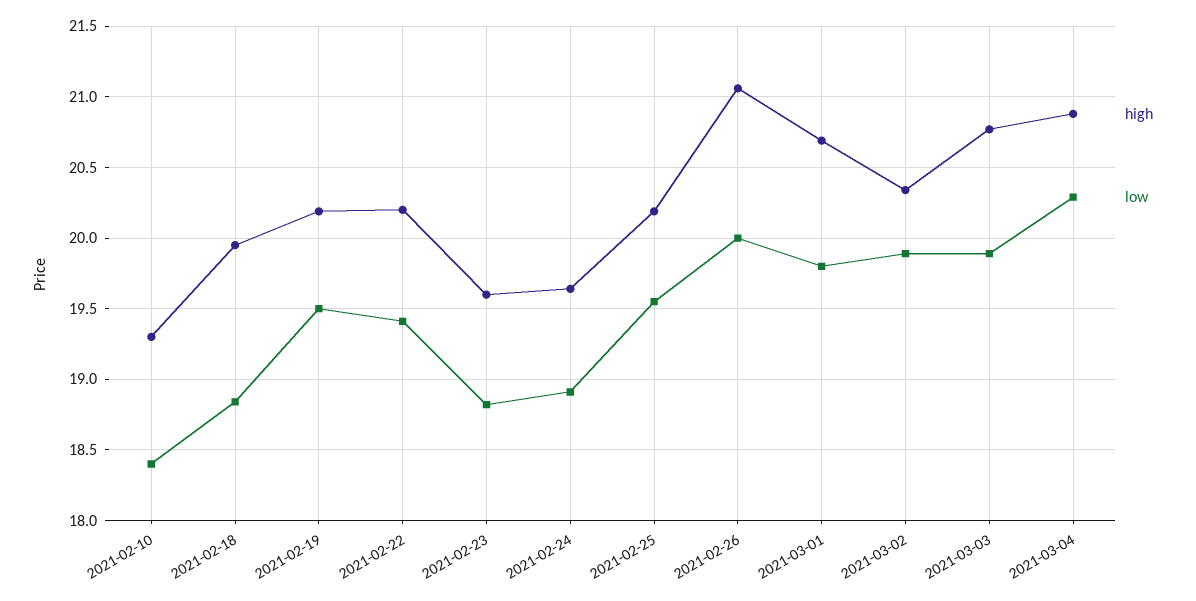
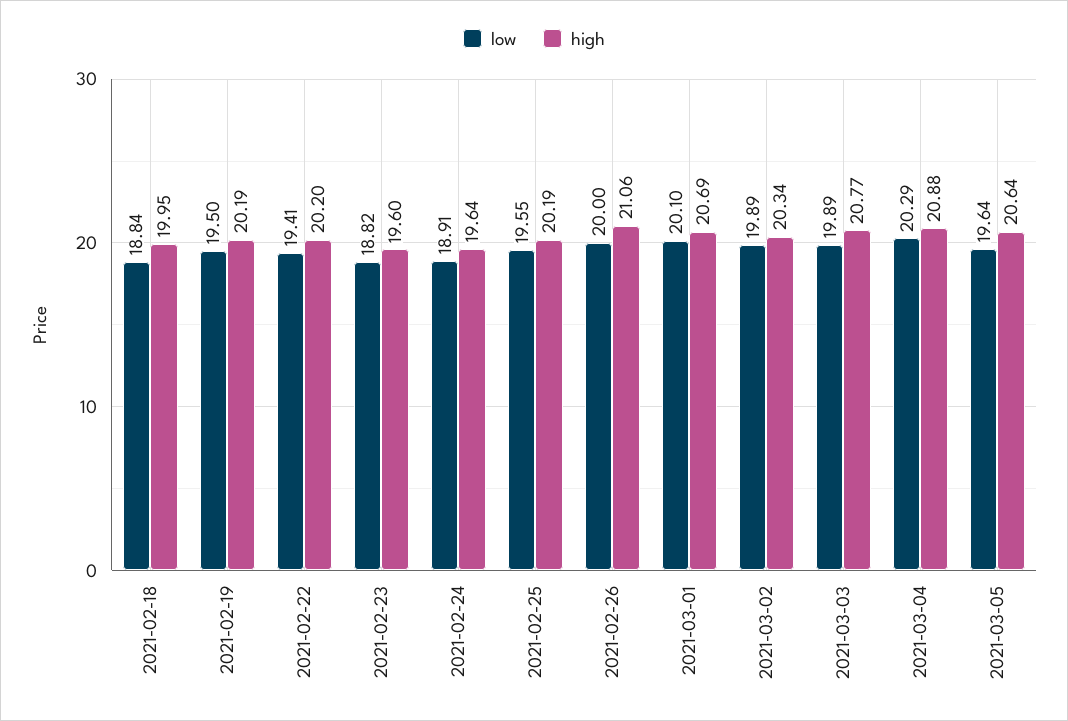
high, 2021-02-10: 19.3 -> none
low, 2021-02-10: 18.4 -> none
low, 2021-03-01: 19.8 -> 20.1
low, 2021-03-05: none -> 19.64
high, 2021-03-05: none -> 20.64

